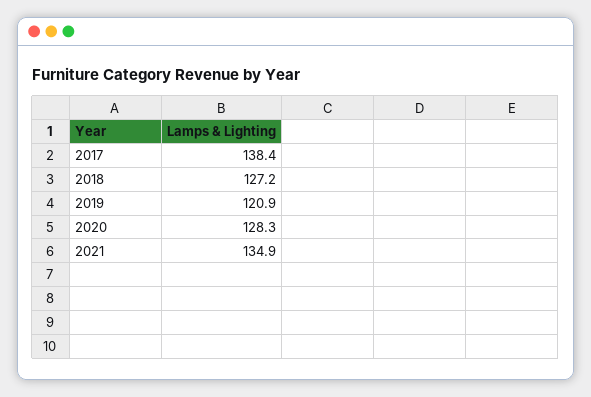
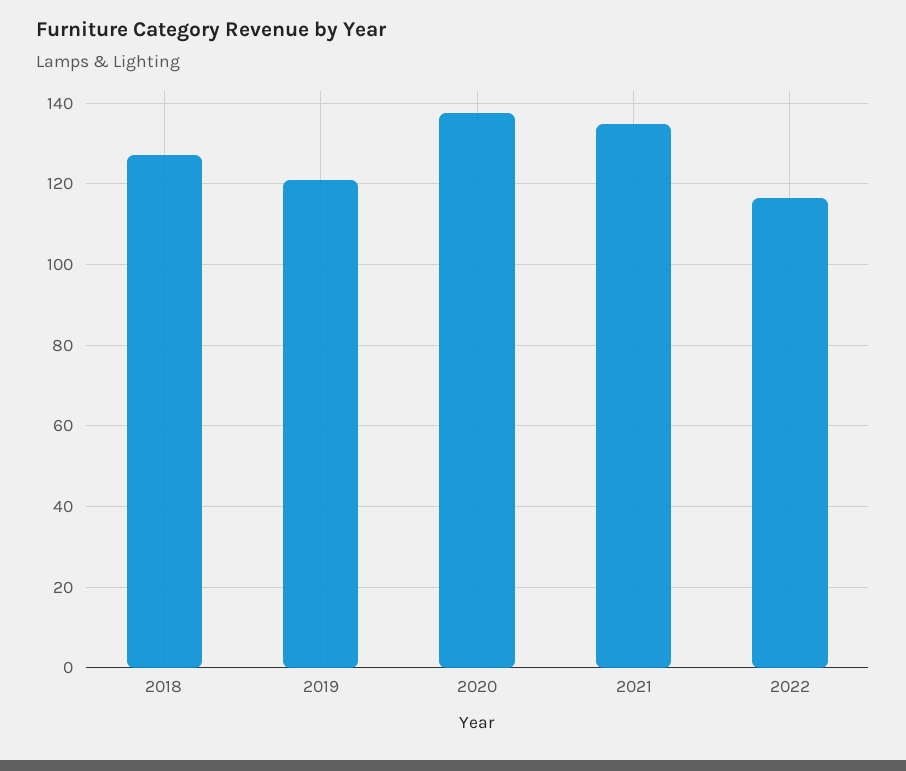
2017: 138.4 -> none
2020: 128.3 -> 138
2022: none -> 116

